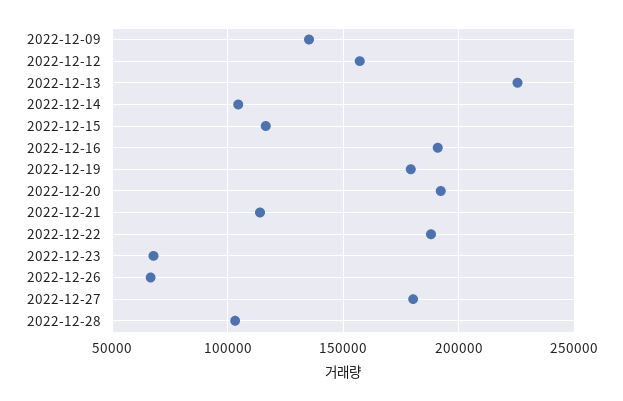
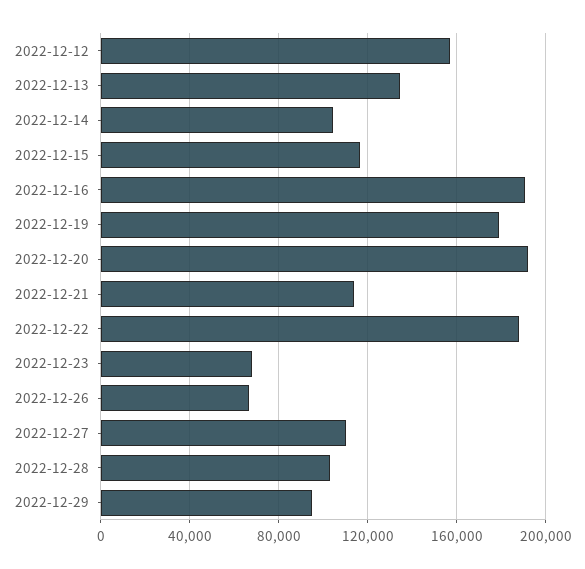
2022-12-09: 135000 -> none
2022-12-13: 225000 -> 135000
2022-12-27: 180000 -> 110000
2022-12-29: none -> 95000

